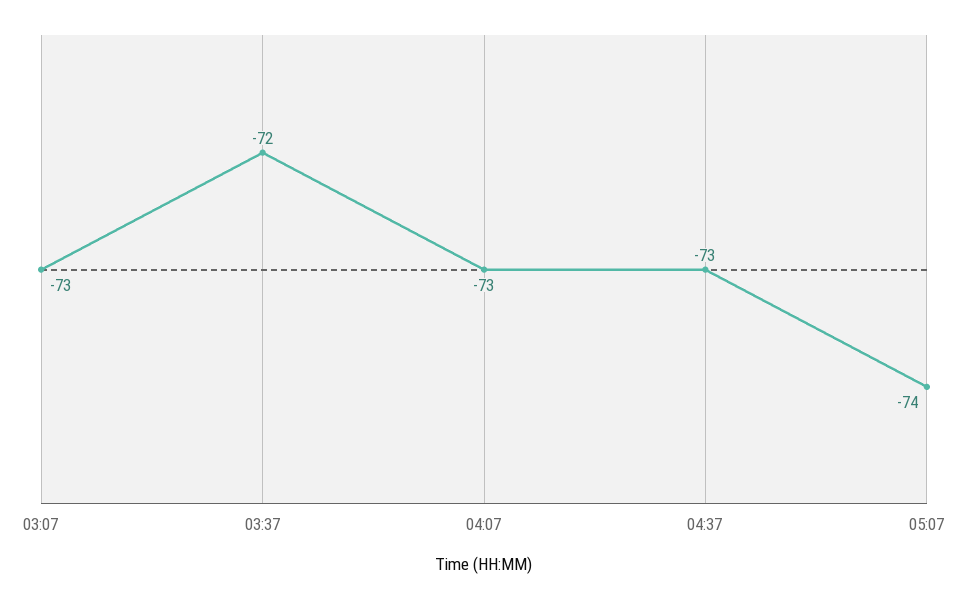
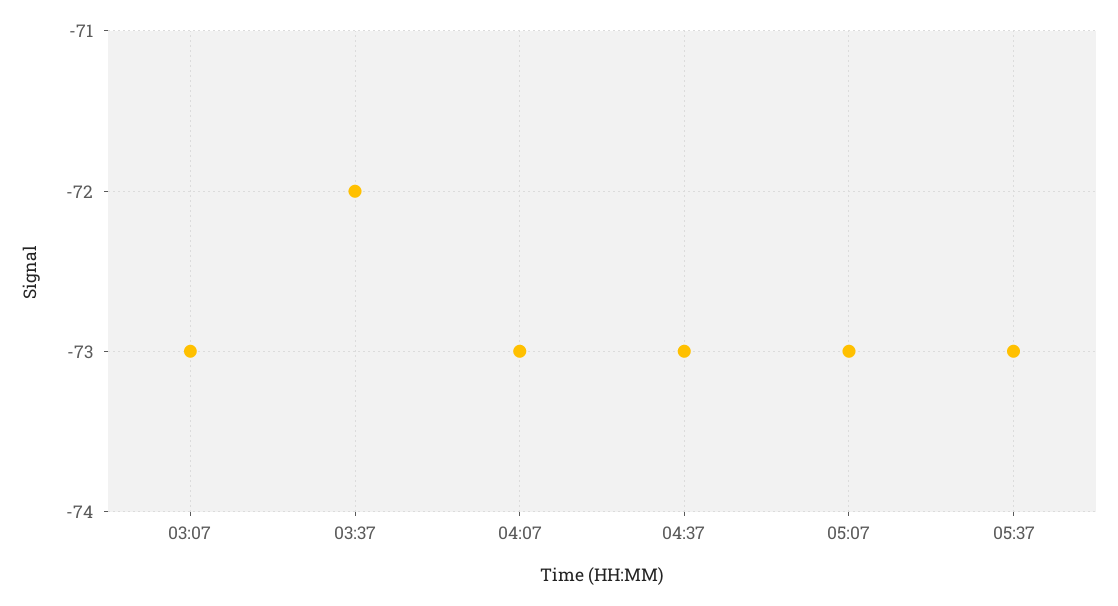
05:07: -74 -> -73
05:37: none -> -73

